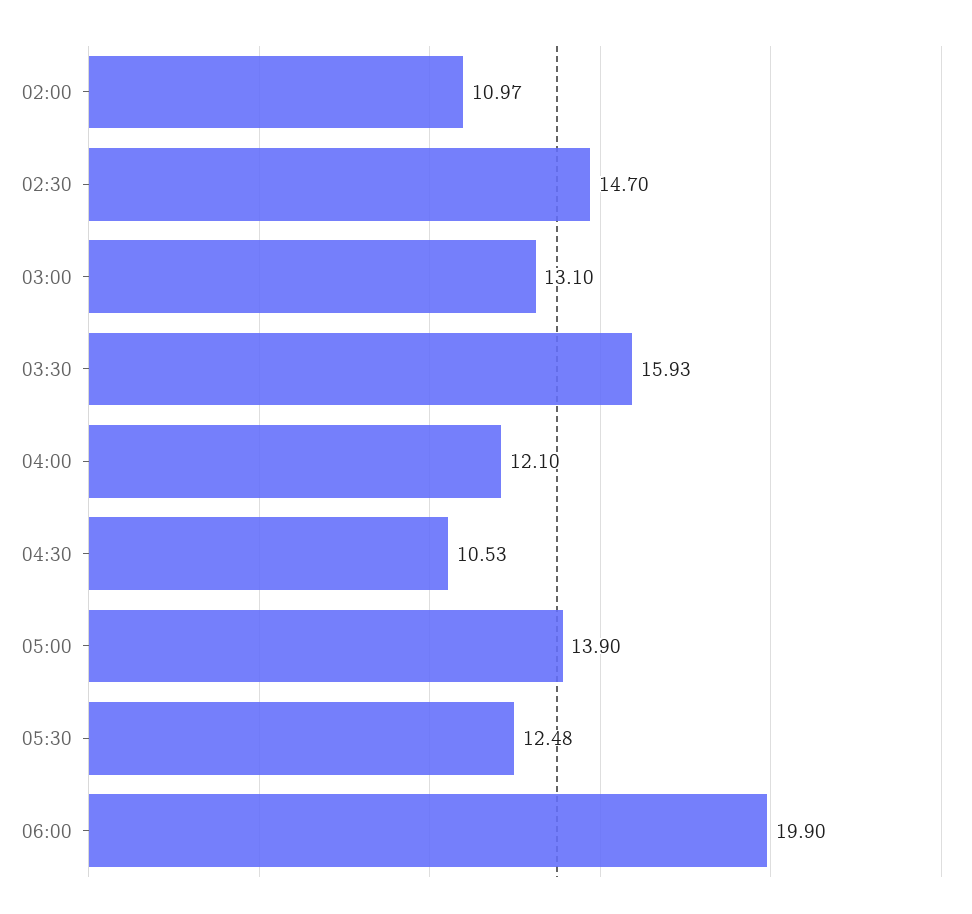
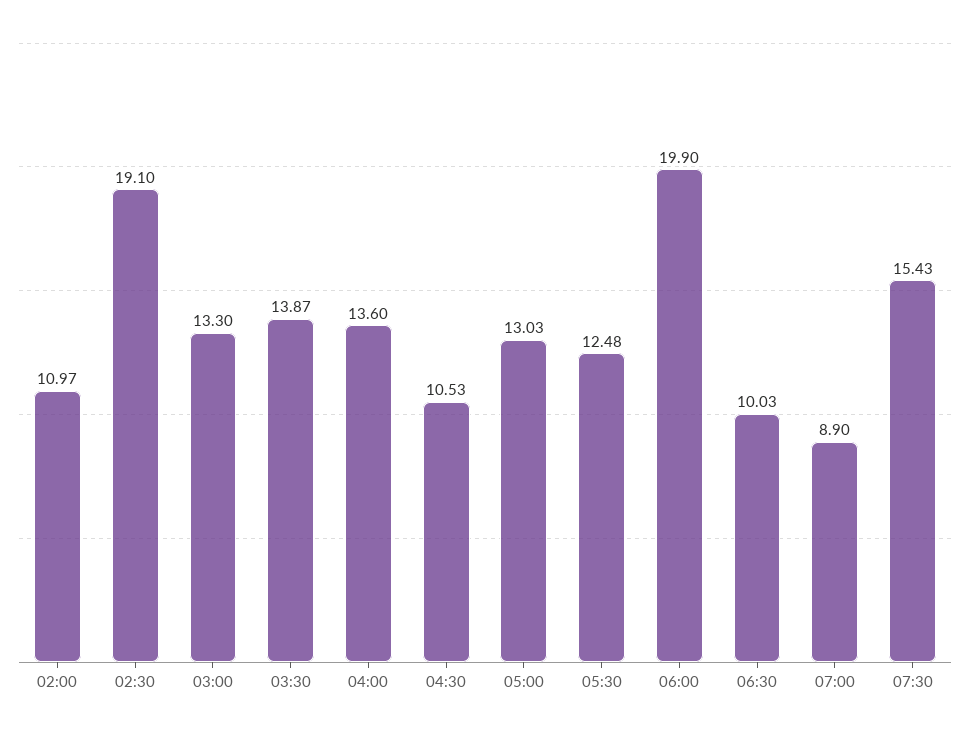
02:30: 14.7 -> 19.1
03:00: 13.1 -> 13.3
03:30: 15.93 -> 13.87
04:00: 12.1 -> 13.6
05:00: 13.9 -> 13.03
06:30: none -> 10.03
07:00: none -> 8.9
07:30: none -> 15.43

